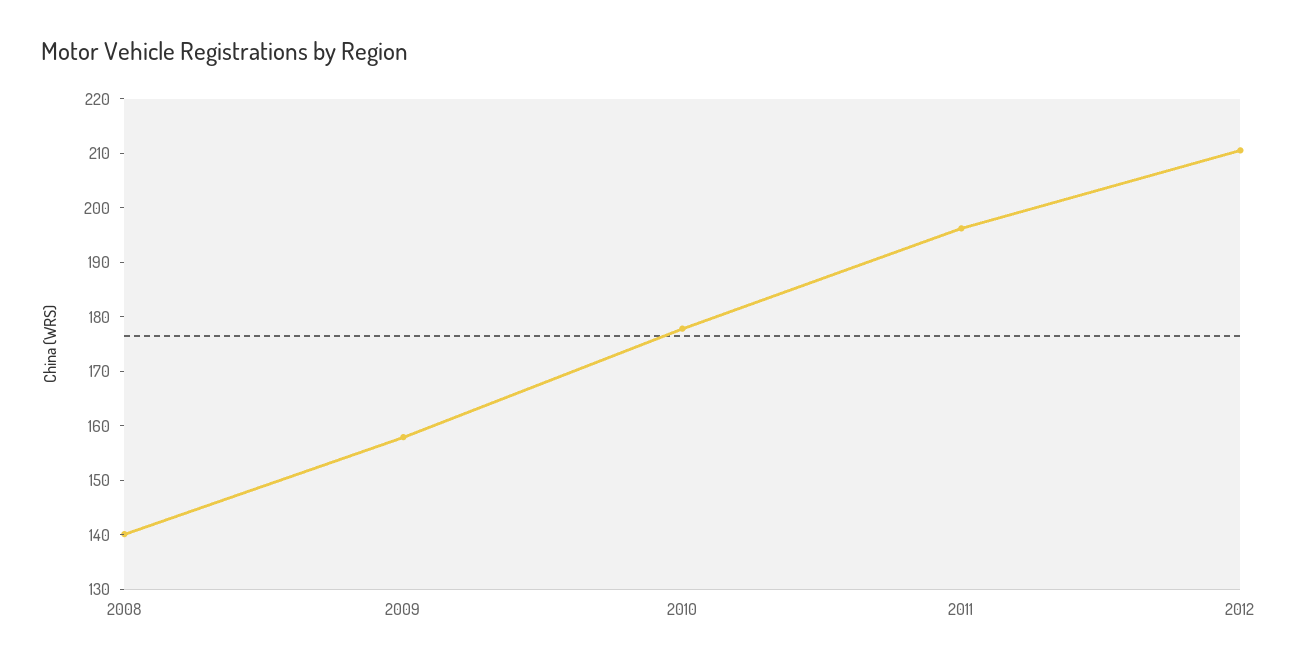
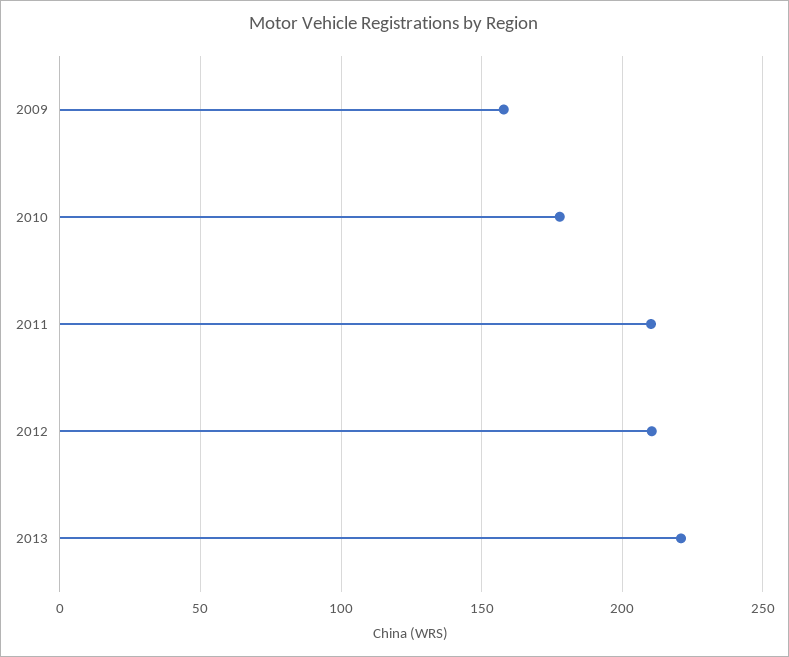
2008: 140 -> none
2011: 196 -> 210
2013: none -> 220

